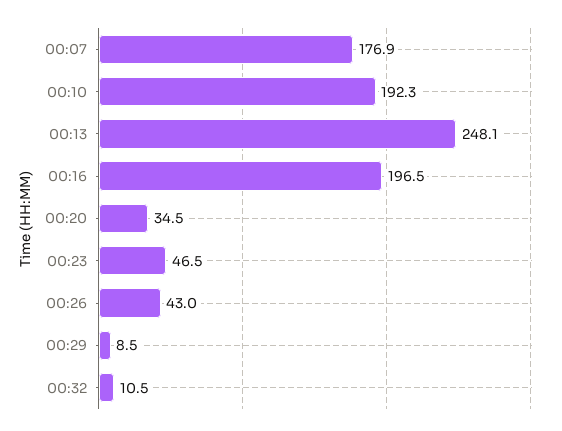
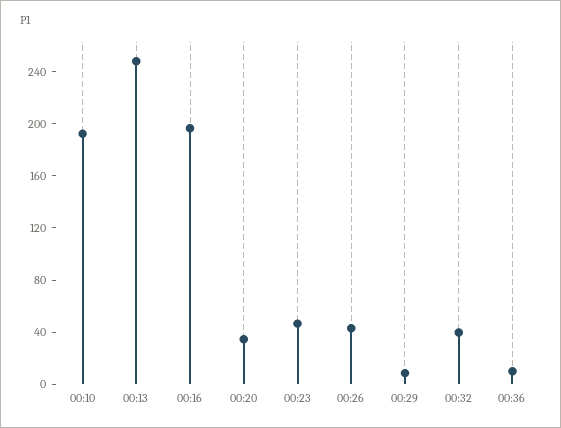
00:07: 176.9 -> none
00:32: 10.5 -> 40
00:36: none -> 10

